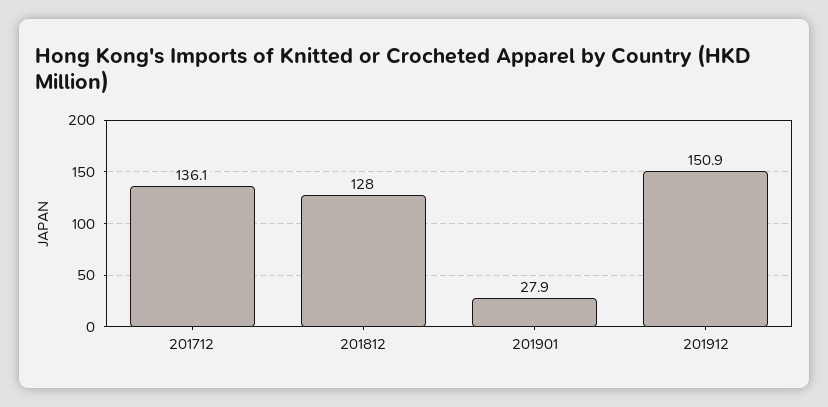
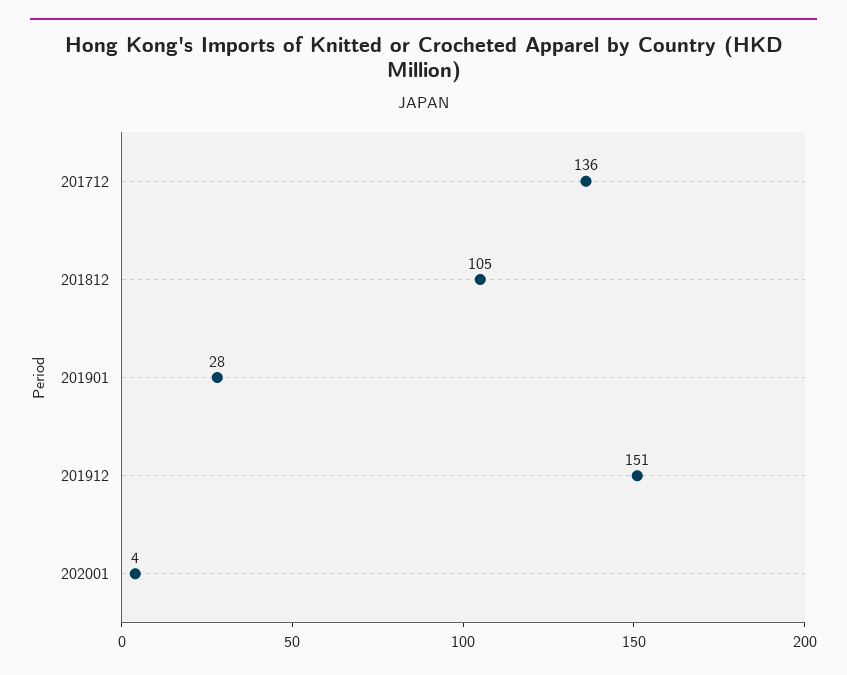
201812: 128 -> 105
202001: none -> 4

